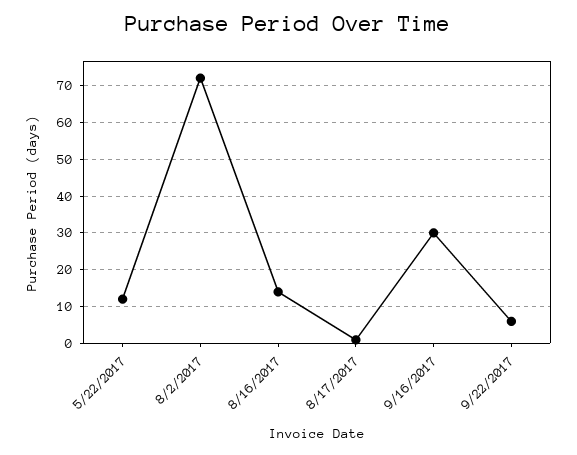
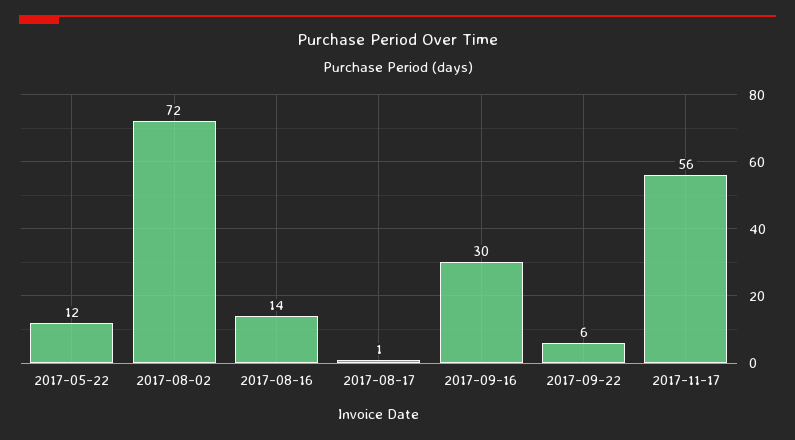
2017-11-17: none -> 56

